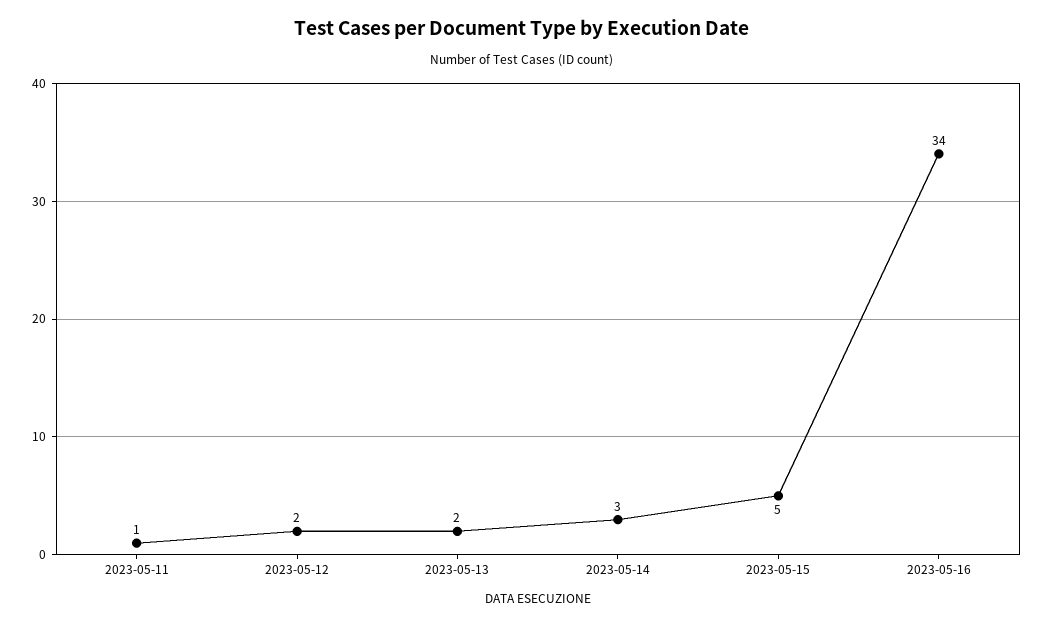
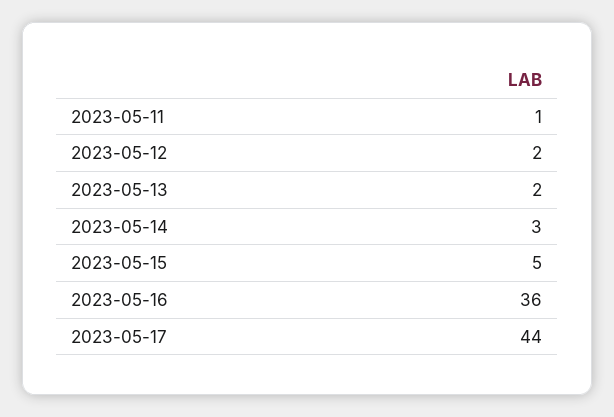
2023-05-16: 34 -> 36
2023-05-17: none -> 44

